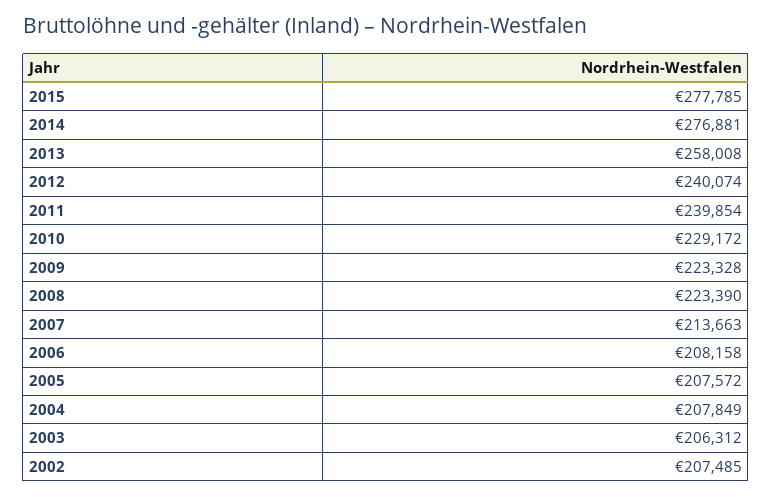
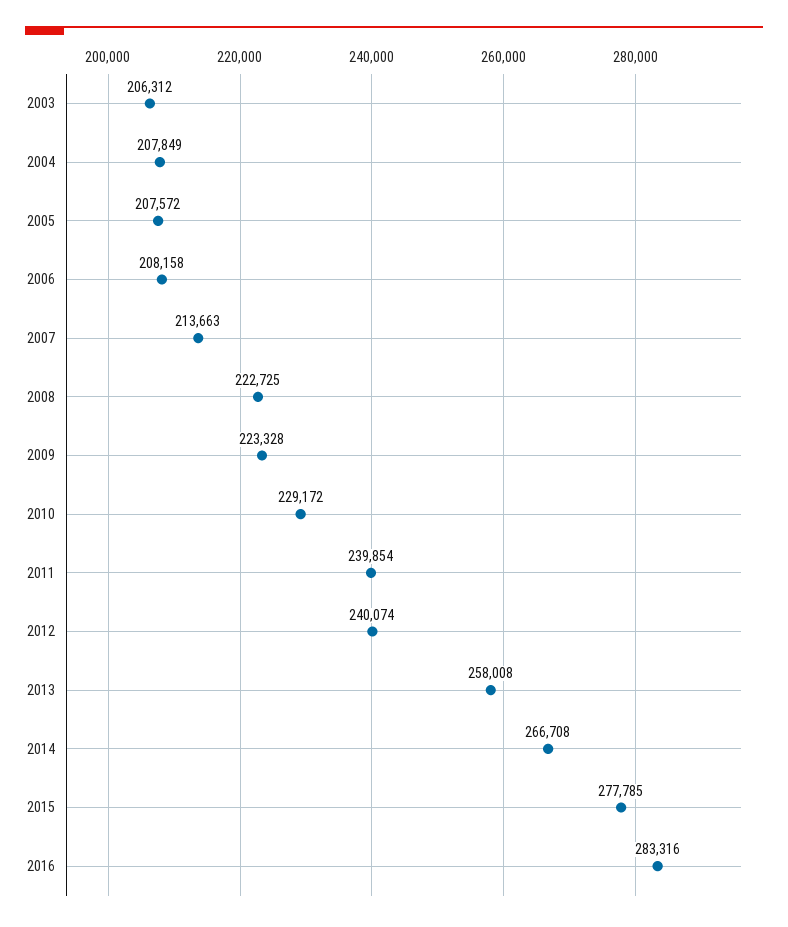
2014: 276881 -> 266708
2008: 223390 -> 222725
2002: 207485 -> none
2016: none -> 283316

